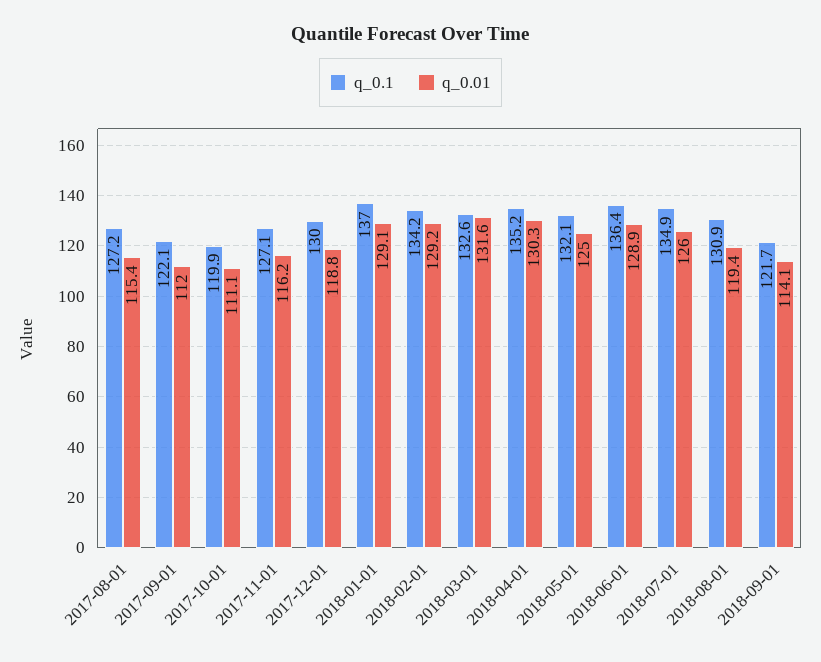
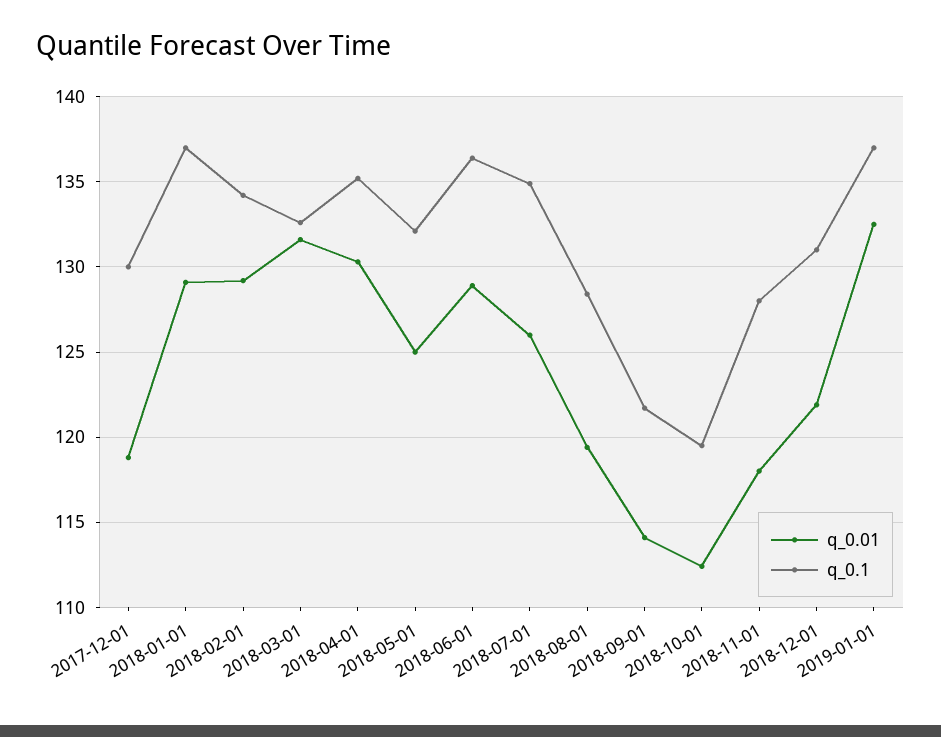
q_0.1, 2017-08-01: 127.2 -> none
q_0.01, 2017-08-01: 115.4 -> none
q_0.1, 2017-09-01: 122.1 -> none
q_0.01, 2017-09-01: 112 -> none
q_0.1, 2017-10-01: 119.9 -> none
q_0.01, 2017-10-01: 111.1 -> none
q_0.1, 2017-11-01: 127.1 -> none
q_0.01, 2017-11-01: 116.2 -> none
q_0.1, 2018-08-01: 130.9 -> 128.5
q_0.01, 2018-10-01: none -> 112.5
q_0.1, 2018-10-01: none -> 119.5
q_0.01, 2018-11-01: none -> 118
q_0.1, 2018-11-01: none -> 128
q_0.01, 2018-12-01: none -> 122
q_0.1, 2018-12-01: none -> 131
q_0.01, 2019-01-01: none -> 132.5
q_0.1, 2019-01-01: none -> 137

